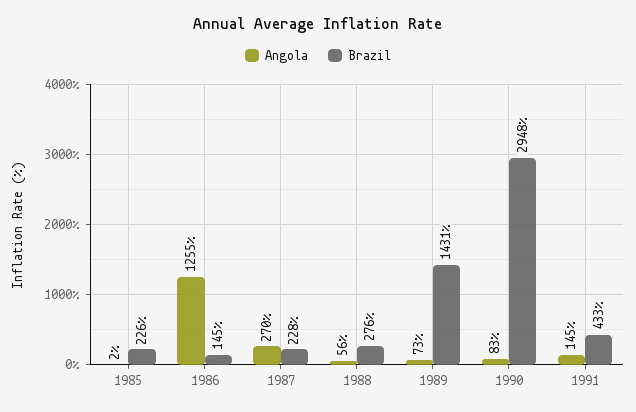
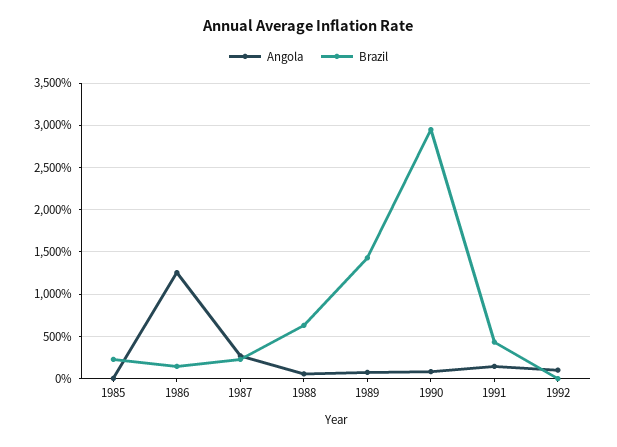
Brazil, 1988: 276 -> 600
Angola, 1992: none -> 100
Brazil, 1992: none -> 0

